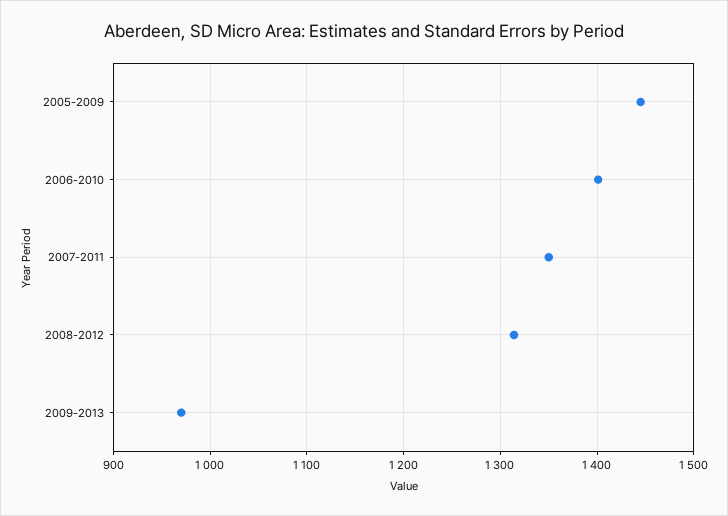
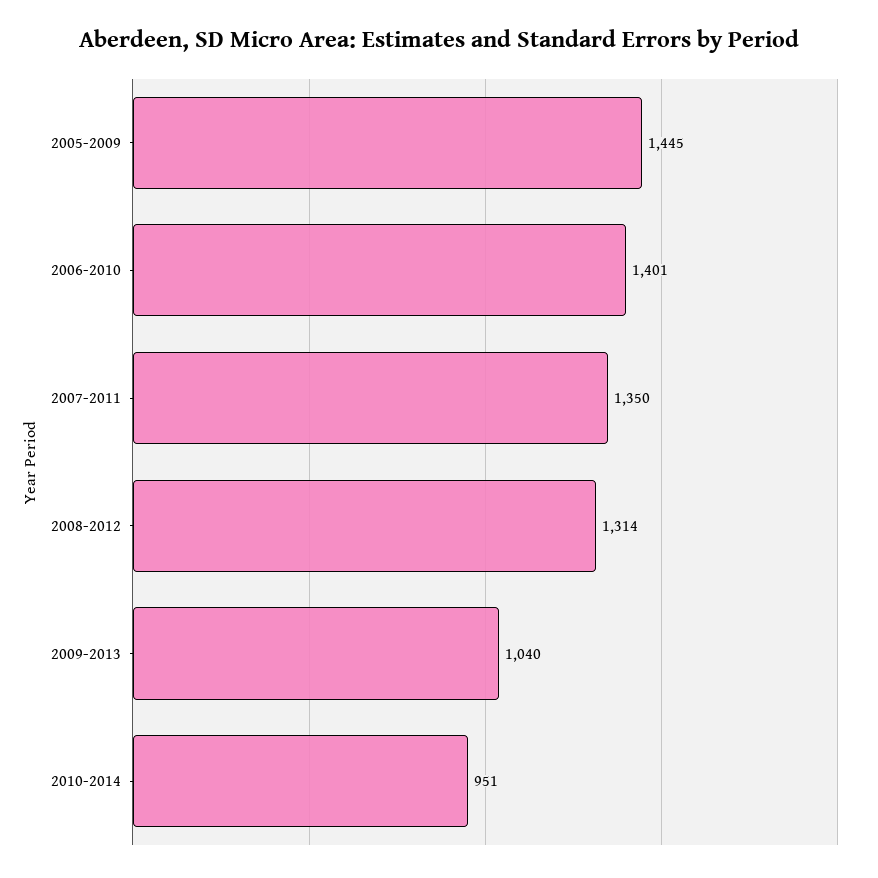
2009-2013: 970 -> 1040
2010-2014: none -> 951

